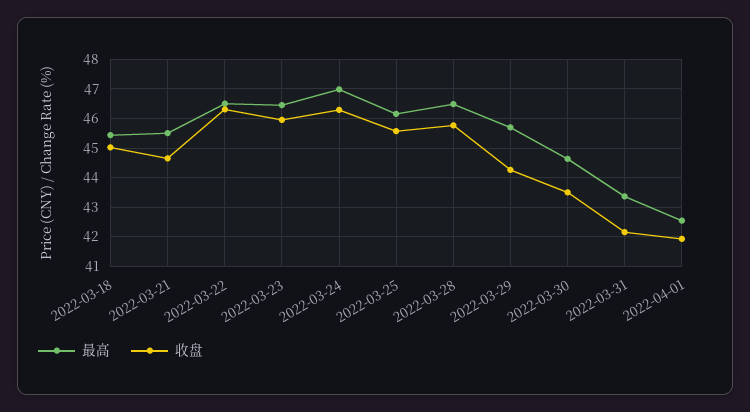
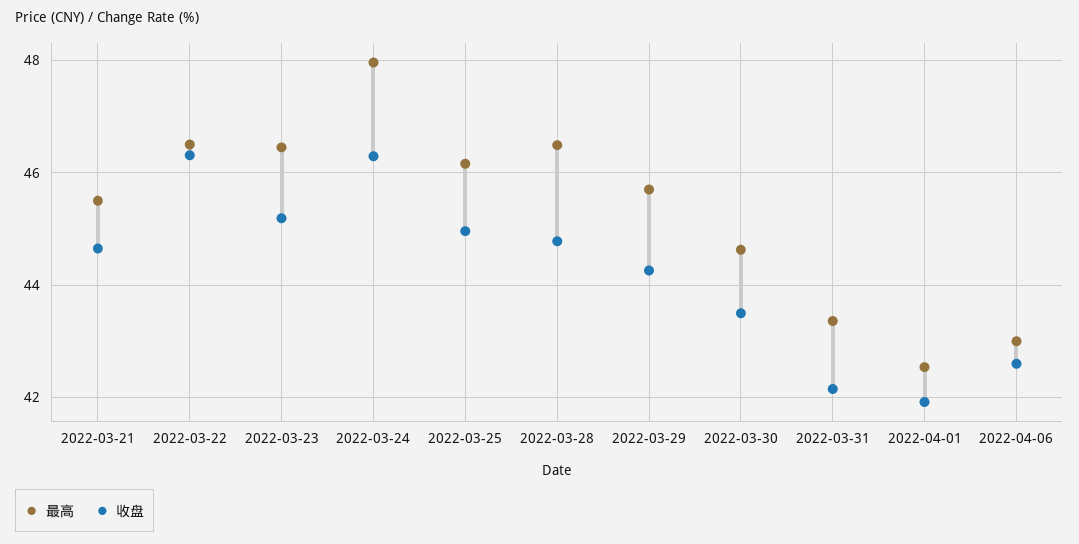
最高, 2022-03-18: 45.5 -> none
收盘, 2022-03-18: 45 -> none
收盘, 2022-03-23: 46 -> 45.2
最高, 2022-03-24: 47 -> 48
收盘, 2022-03-25: 45.5 -> 45
收盘, 2022-03-28: 45.75 -> 44.8
最高, 2022-04-06: none -> 43
收盘, 2022-04-06: none -> 42.6

